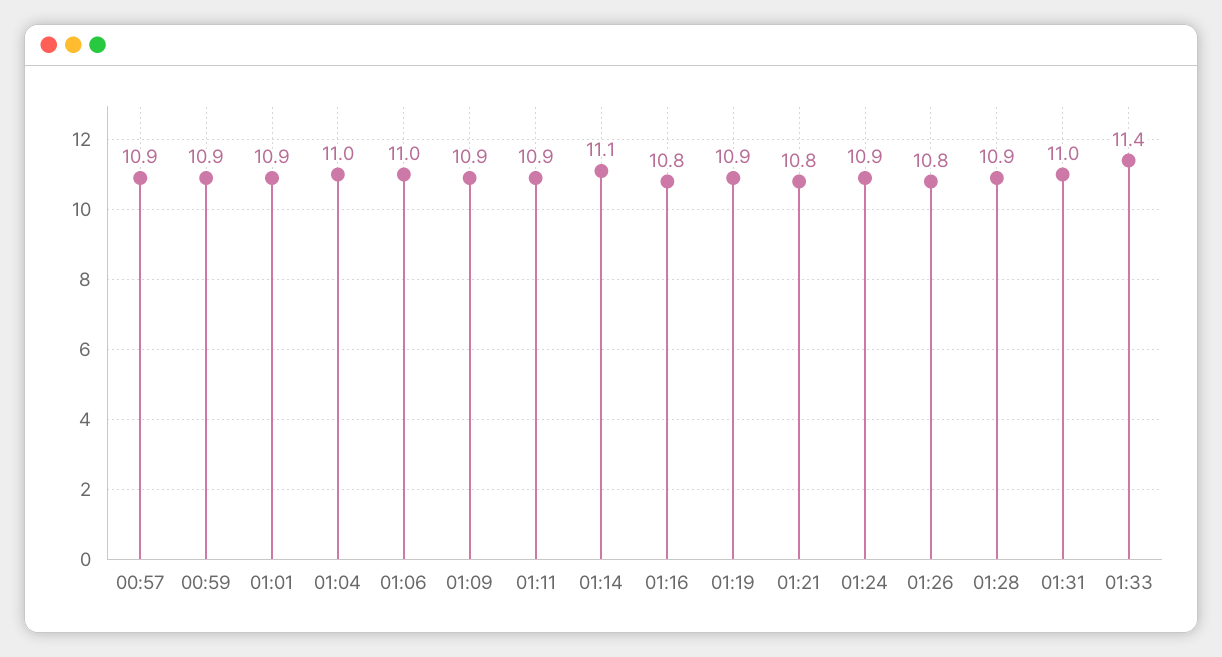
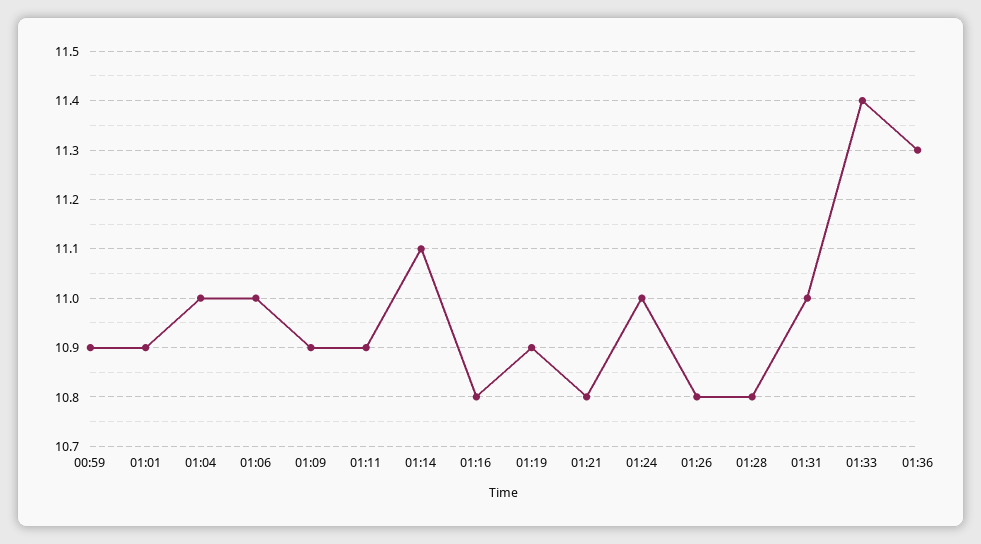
00:57: 10.9 -> none
01:24: 10.9 -> 11
01:28: 10.9 -> 10.8
01:36: none -> 11.3

